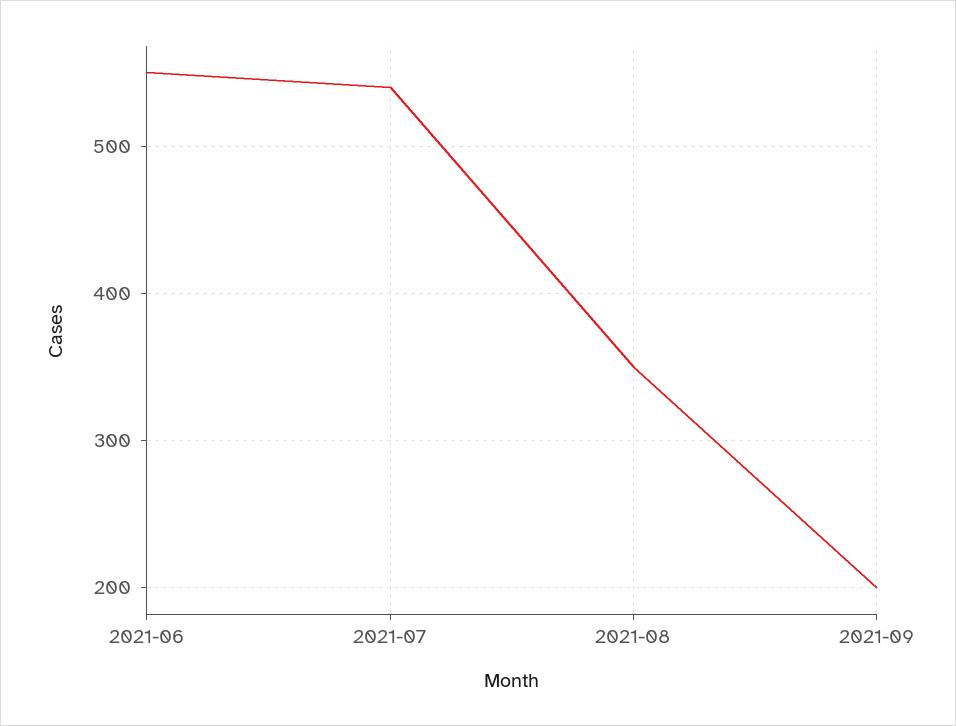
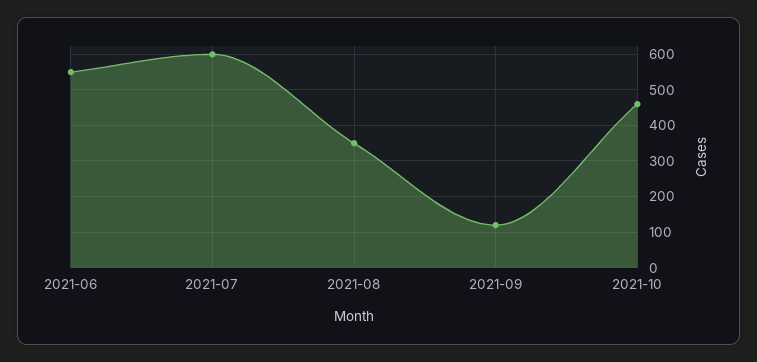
2021-07: 540 -> 600
2021-09: 200 -> 120
2021-10: none -> 460

